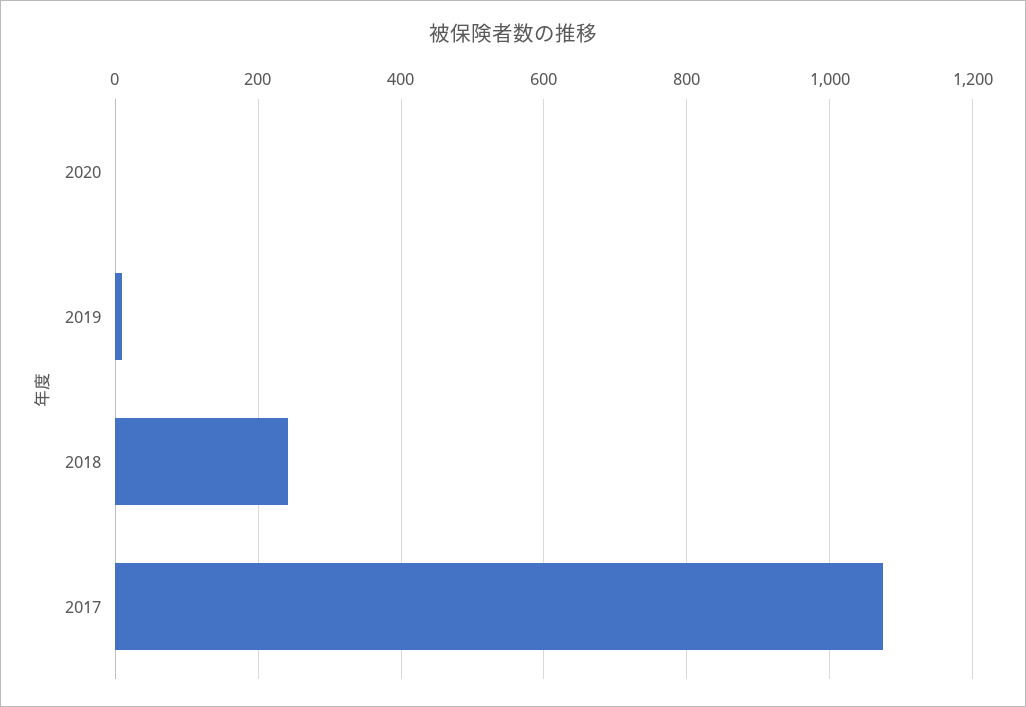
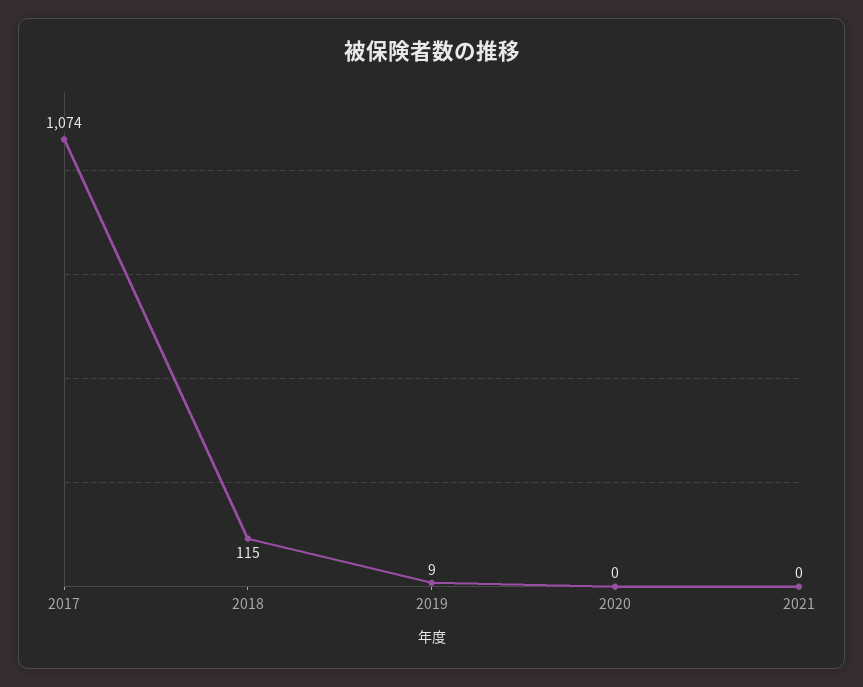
2018: 240 -> 115
2021: none -> 0

